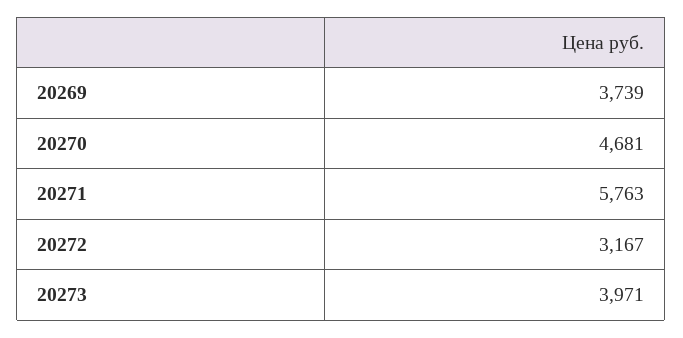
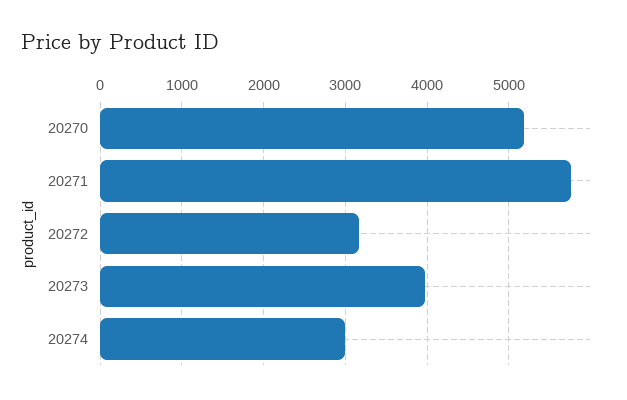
20269: 3739 -> none
20270: 4681 -> 5200
20274: none -> 3000

